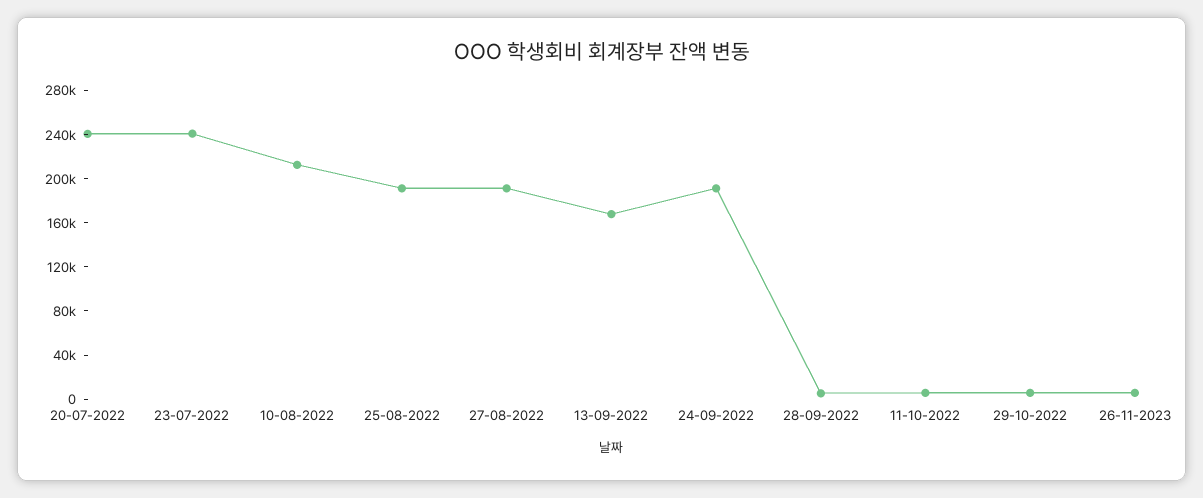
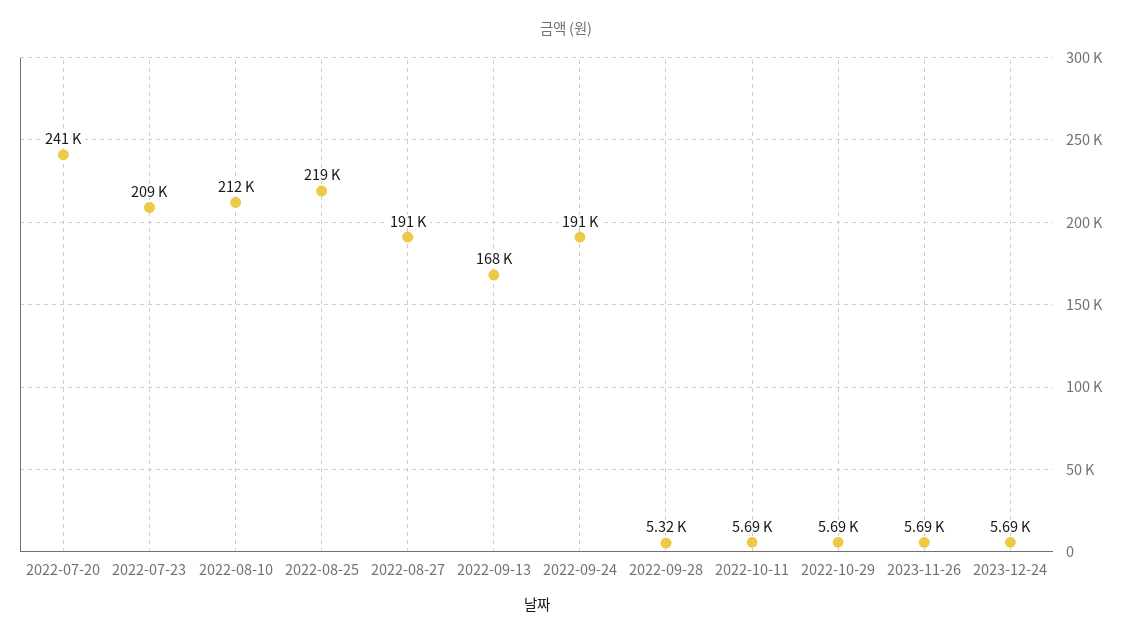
23-07-2022: 240000 -> 209000
25-08-2022: 190000 -> 219000
2023-12-24: none -> 5690

